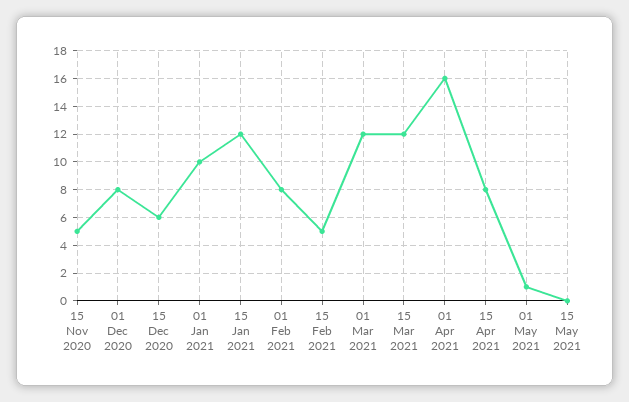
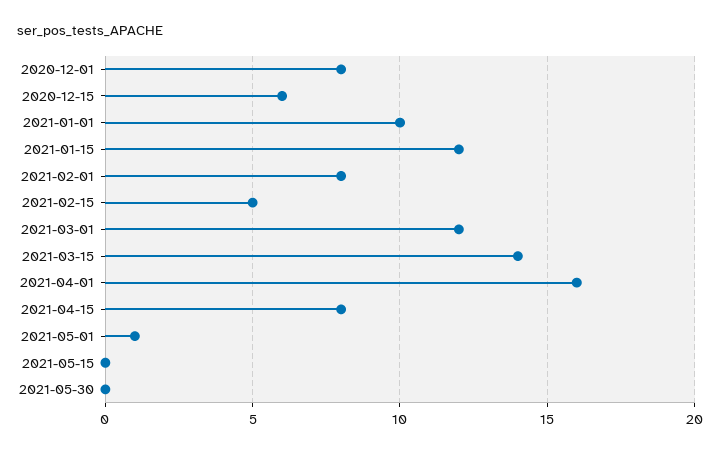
15 Nov 2020: 5 -> none
15 Mar 2021: 12 -> 14
2021-05-30: none -> 0

